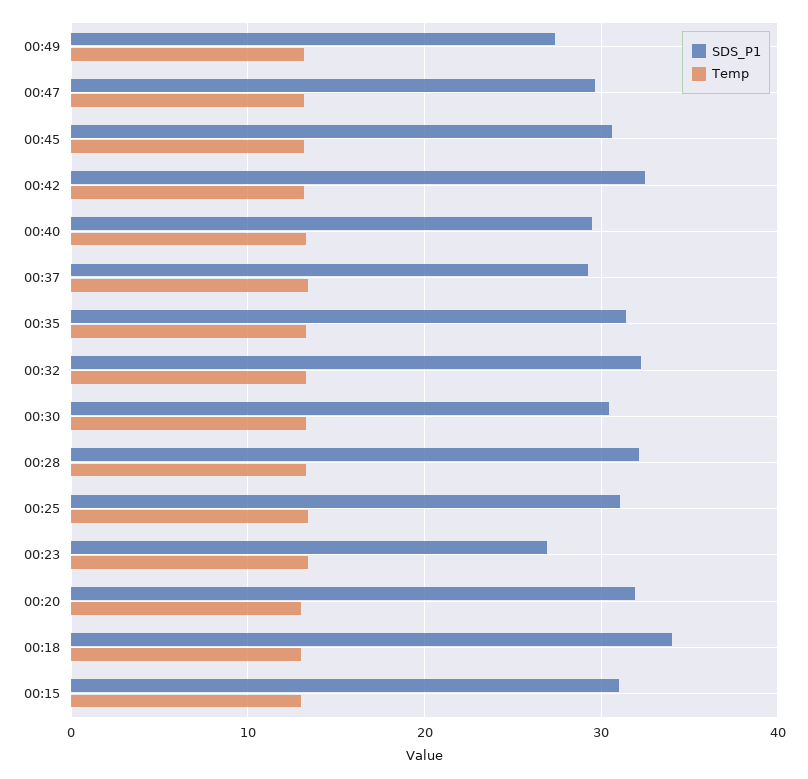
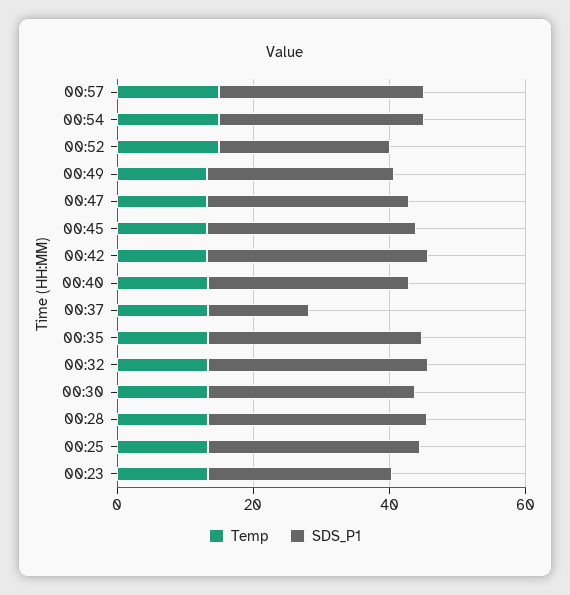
SDS_P1, 00:37: 29 -> 15
SDS_P1, 00:20: 32 -> none
Temp, 00:20: 13 -> none
SDS_P1, 00:18: 34 -> none
Temp, 00:18: 13 -> none
SDS_P1, 00:15: 31 -> none
Temp, 00:15: 13 -> none
Temp, 00:57: none -> 15
SDS_P1, 00:57: none -> 30
Temp, 00:54: none -> 15
SDS_P1, 00:54: none -> 30
Temp, 00:52: none -> 15
SDS_P1, 00:52: none -> 25

